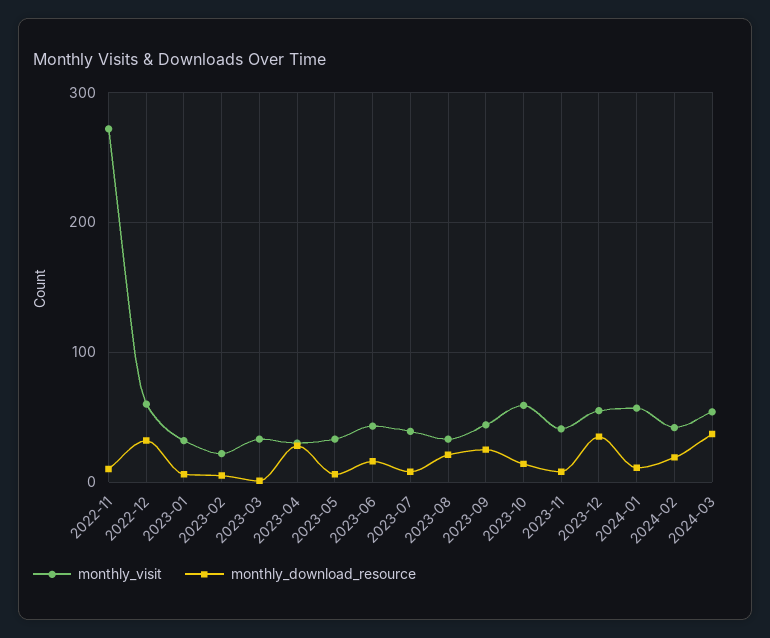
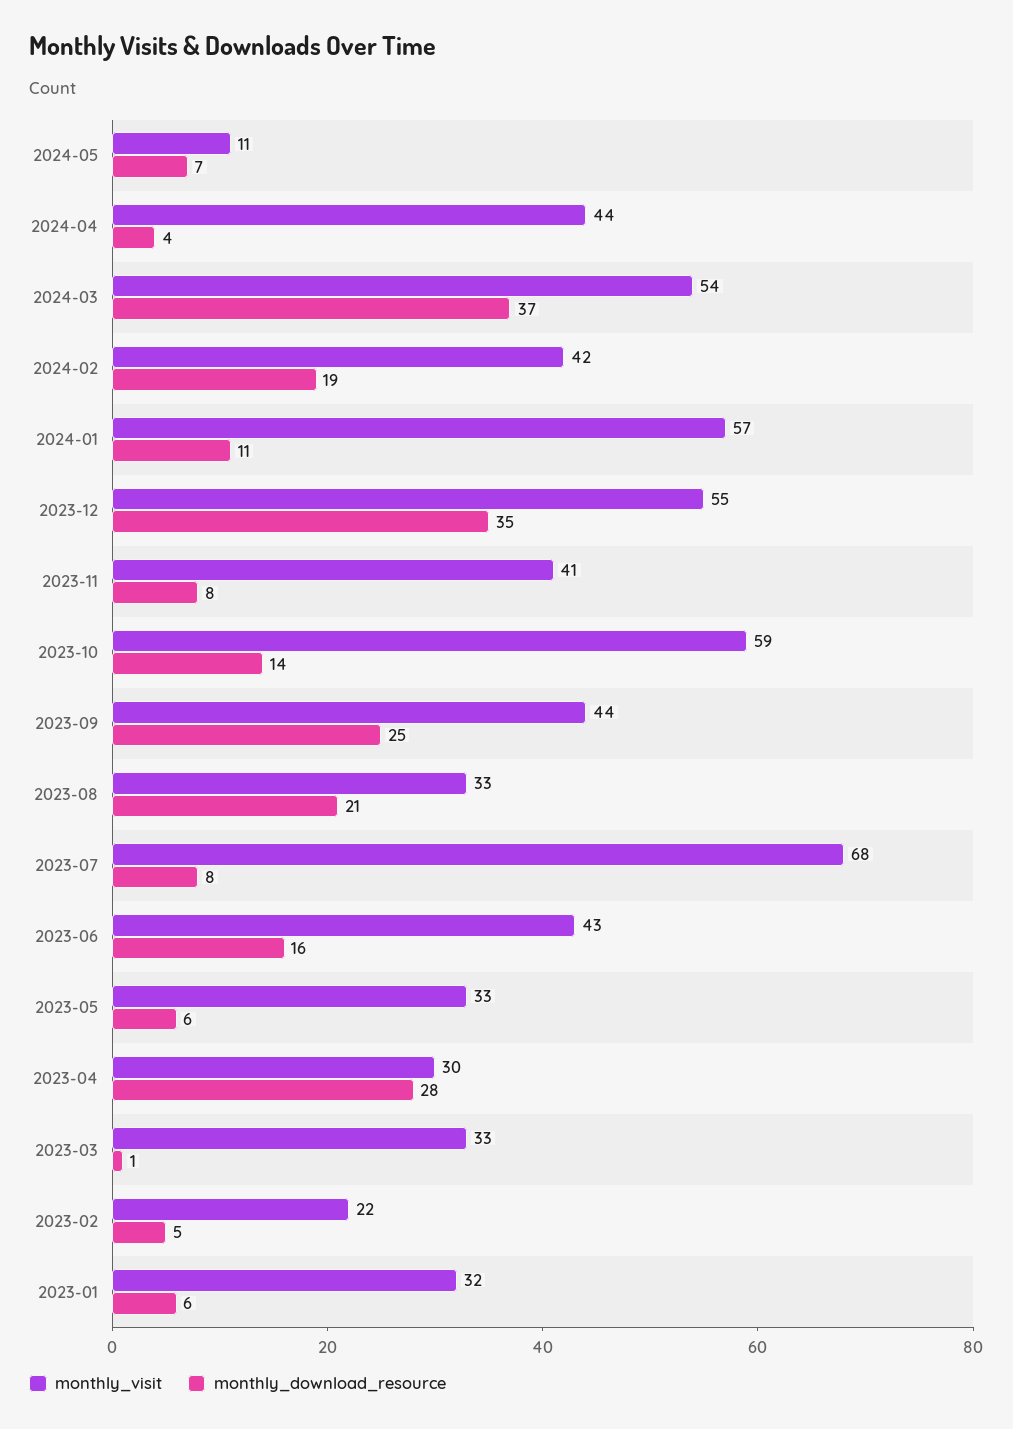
monthly_visit, 2022-11: 270 -> none
monthly_download_resource, 2022-11: 10 -> none
monthly_visit, 2022-12: 60 -> none
monthly_download_resource, 2022-12: 30 -> none
monthly_visit, 2023-07: 40 -> 68
monthly_visit, 2024-05: none -> 11
monthly_download_resource, 2024-05: none -> 7
monthly_visit, 2024-04: none -> 44
monthly_download_resource, 2024-04: none -> 4

